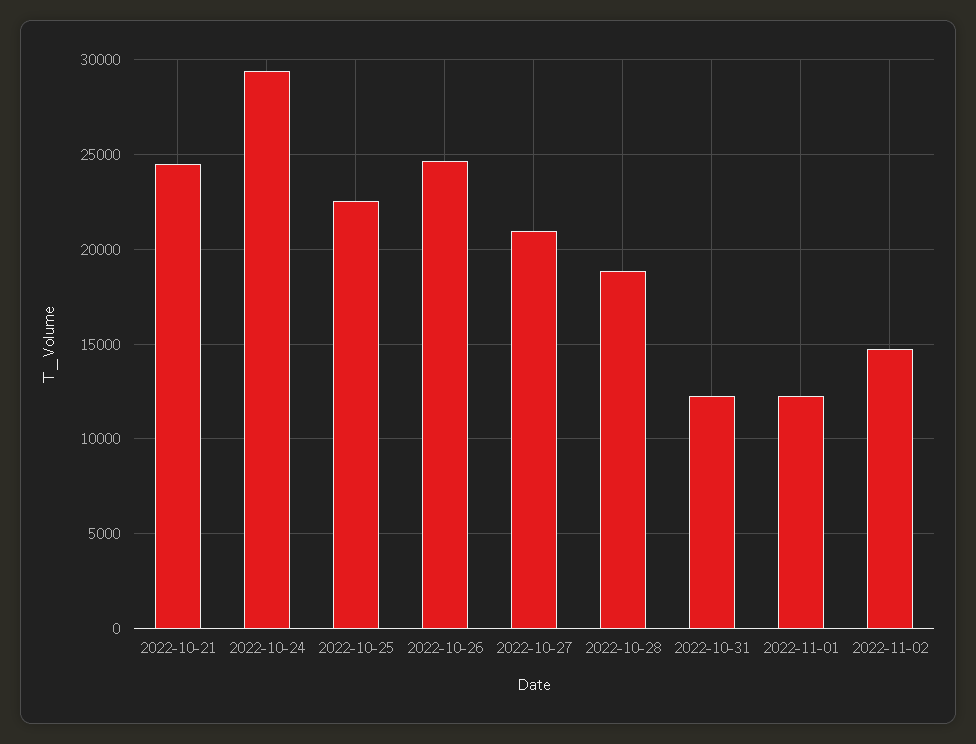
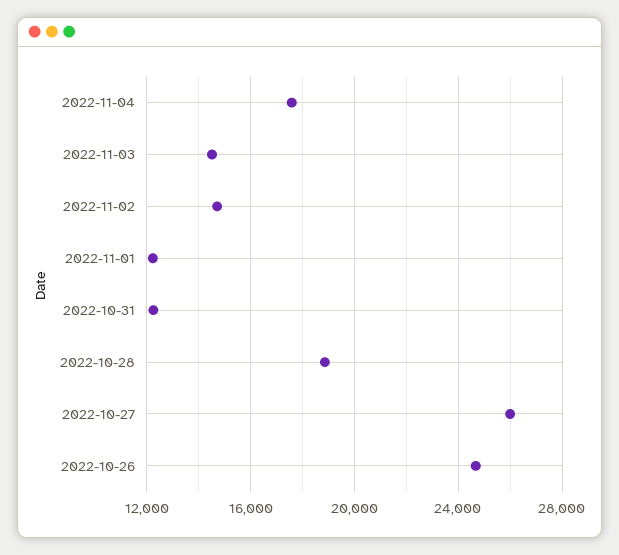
2022-10-21: 24500 -> none
2022-10-24: 29500 -> none
2022-10-25: 22500 -> none
2022-10-27: 21000 -> 26000
2022-11-04: none -> 17500
2022-11-03: none -> 14500

